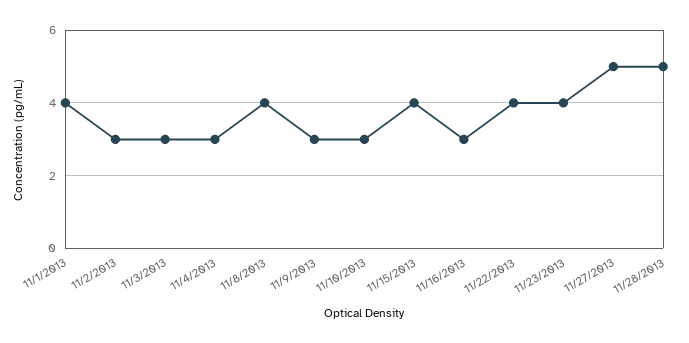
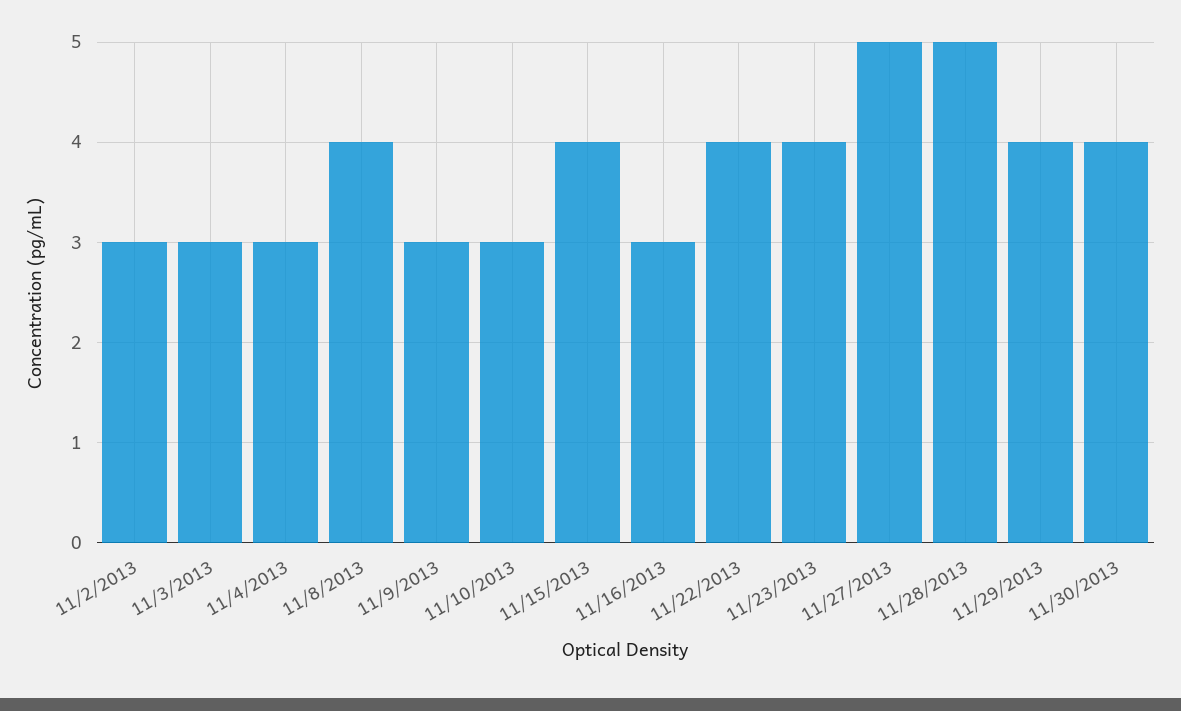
11/1/2013: 4 -> none
11/29/2013: none -> 4
11/30/2013: none -> 4

